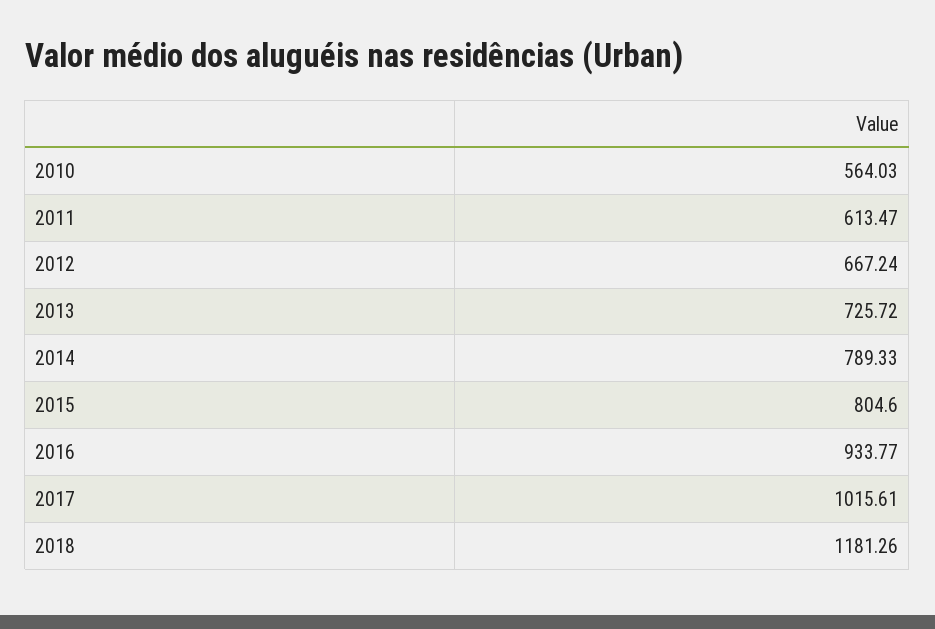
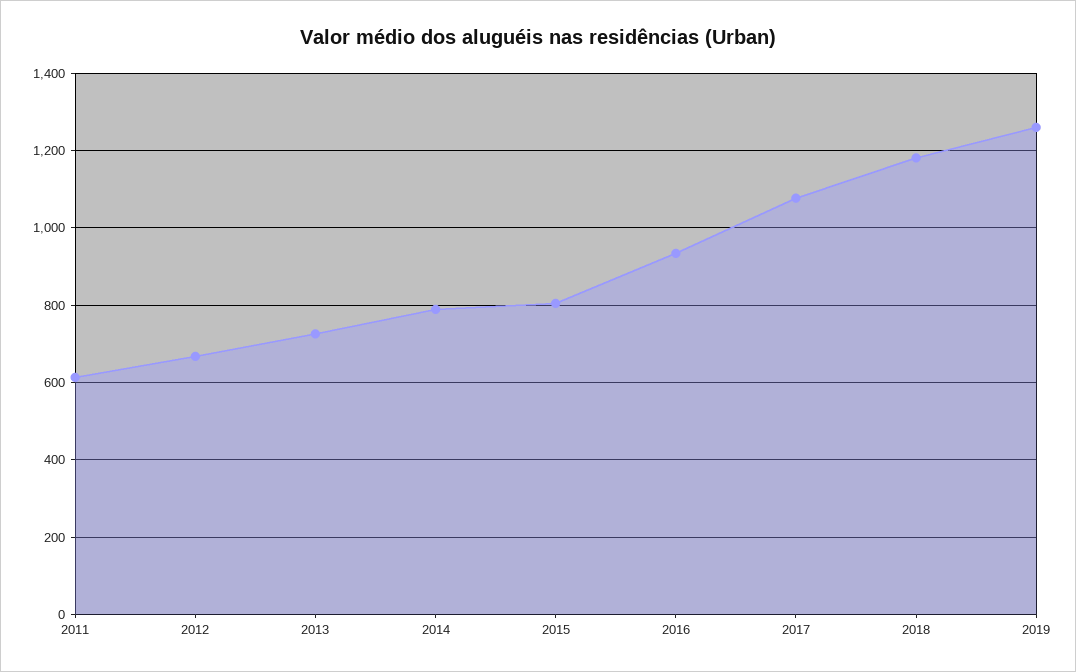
2010: 564.03 -> none
2017: 1015.61 -> 1080
2019: none -> 1260

